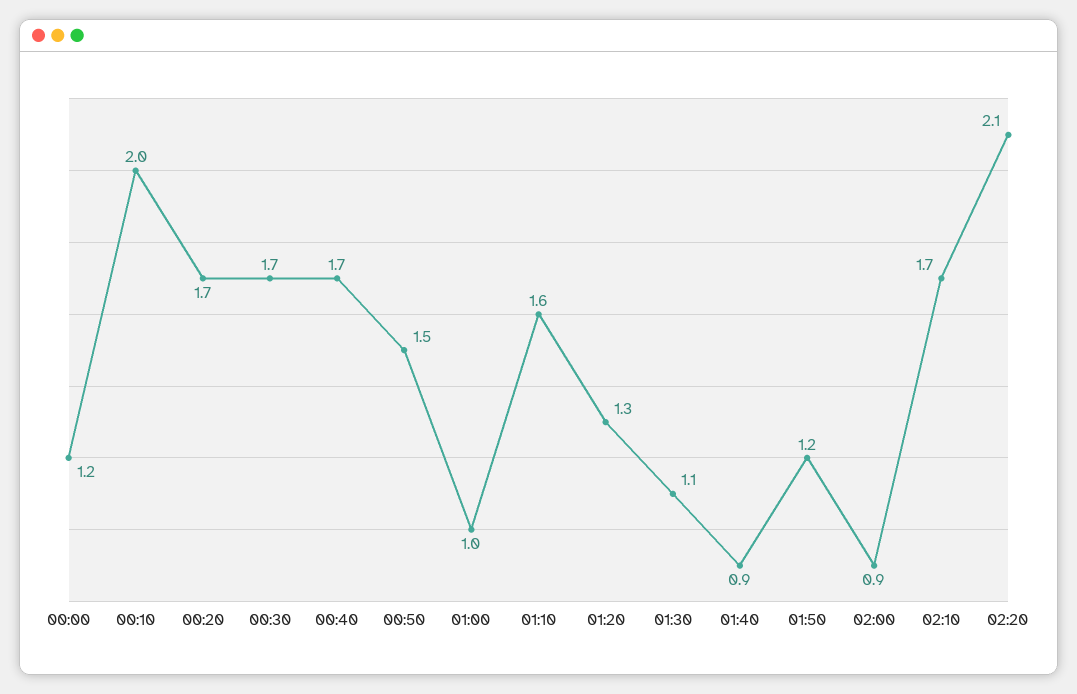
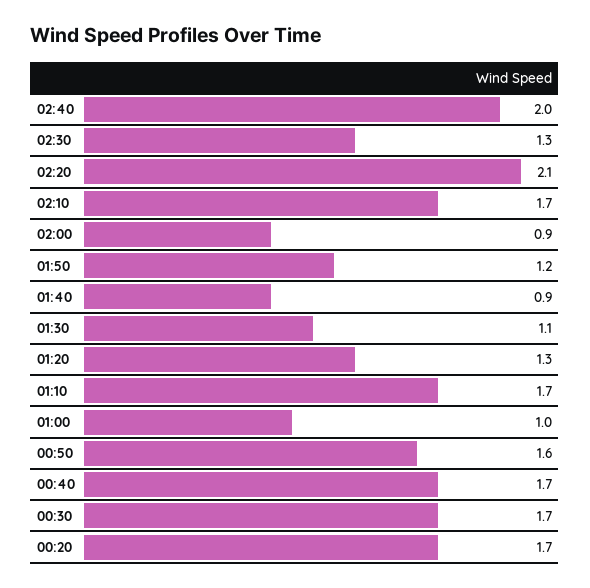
00:00: 1.2 -> none
00:10: 2 -> none
00:50: 1.5 -> 1.6
01:10: 1.6 -> 1.7
02:40: none -> 2
02:30: none -> 1.3

